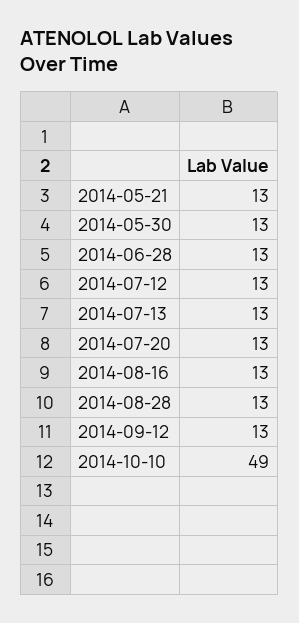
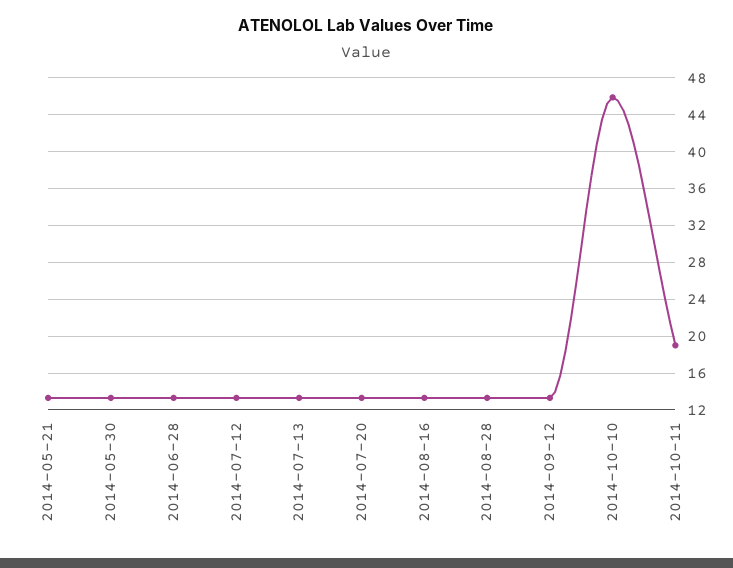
2014-10-10: 49 -> 46
2014-10-11: none -> 19

